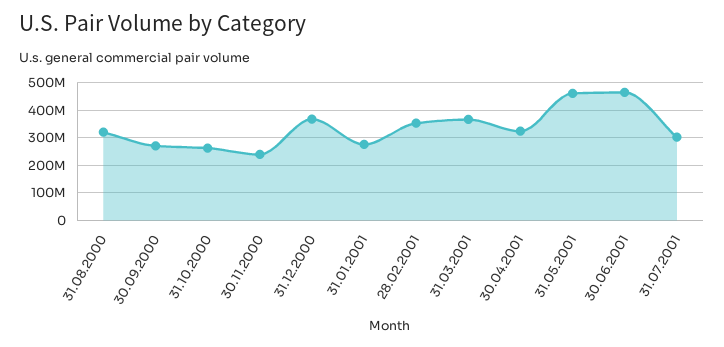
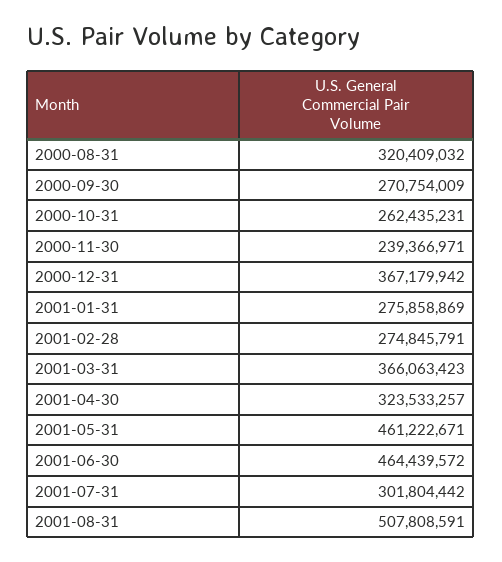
28.02.2001: 350000000 -> 274845791
2001-08-31: none -> 507808591

